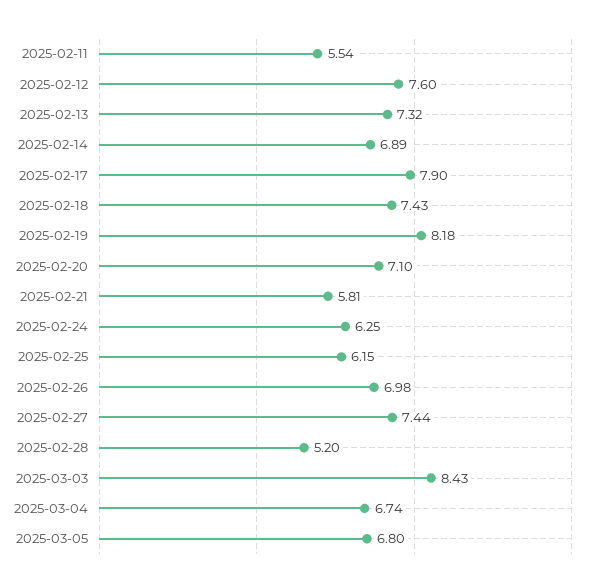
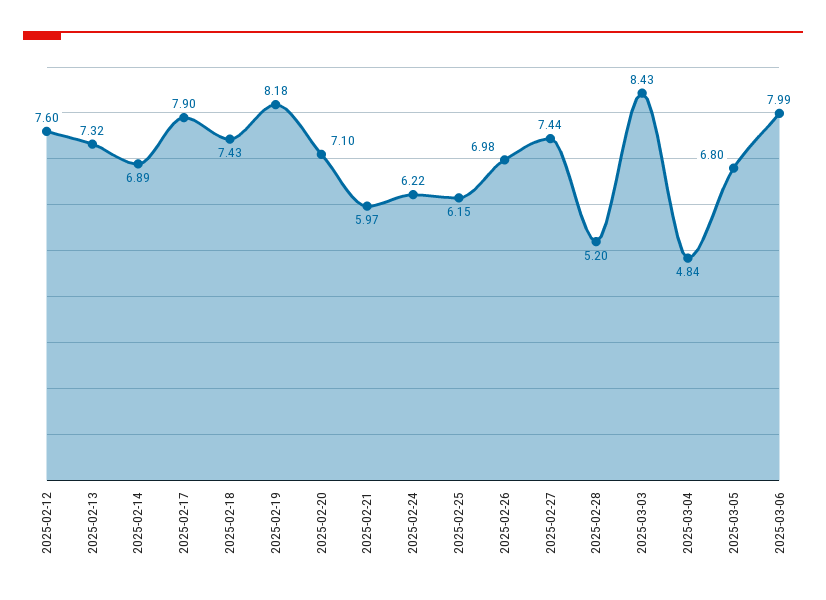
2025-02-11: 5.54 -> none
2025-02-21: 5.81 -> 5.97
2025-02-24: 6.25 -> 6.22
2025-03-04: 6.74 -> 4.84
2025-03-06: none -> 7.99

